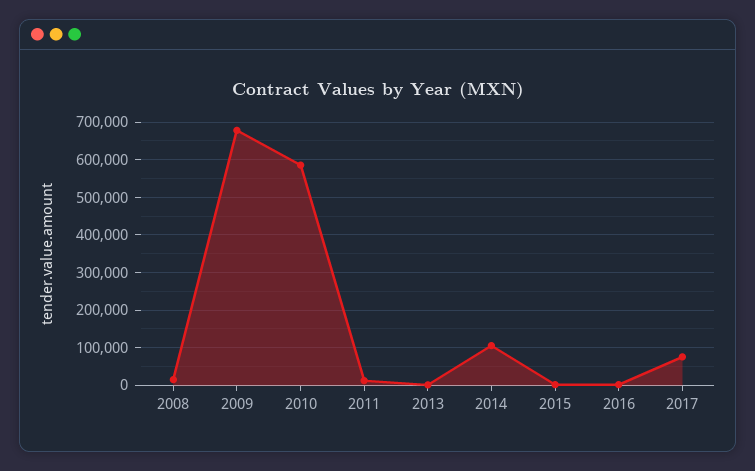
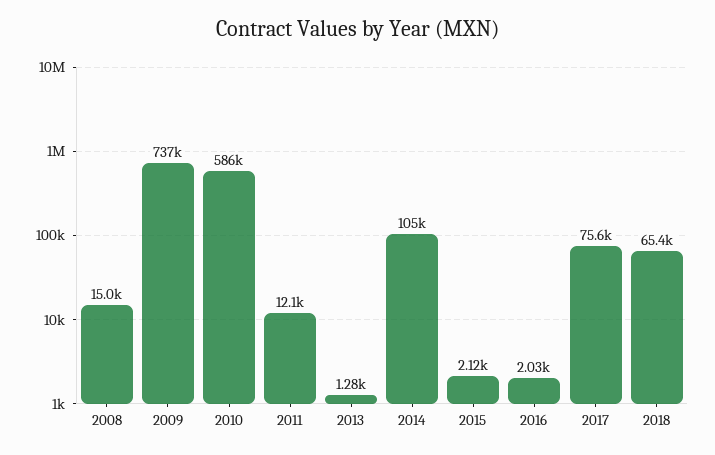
2009: 680000 -> 737000
2018: none -> 65400

